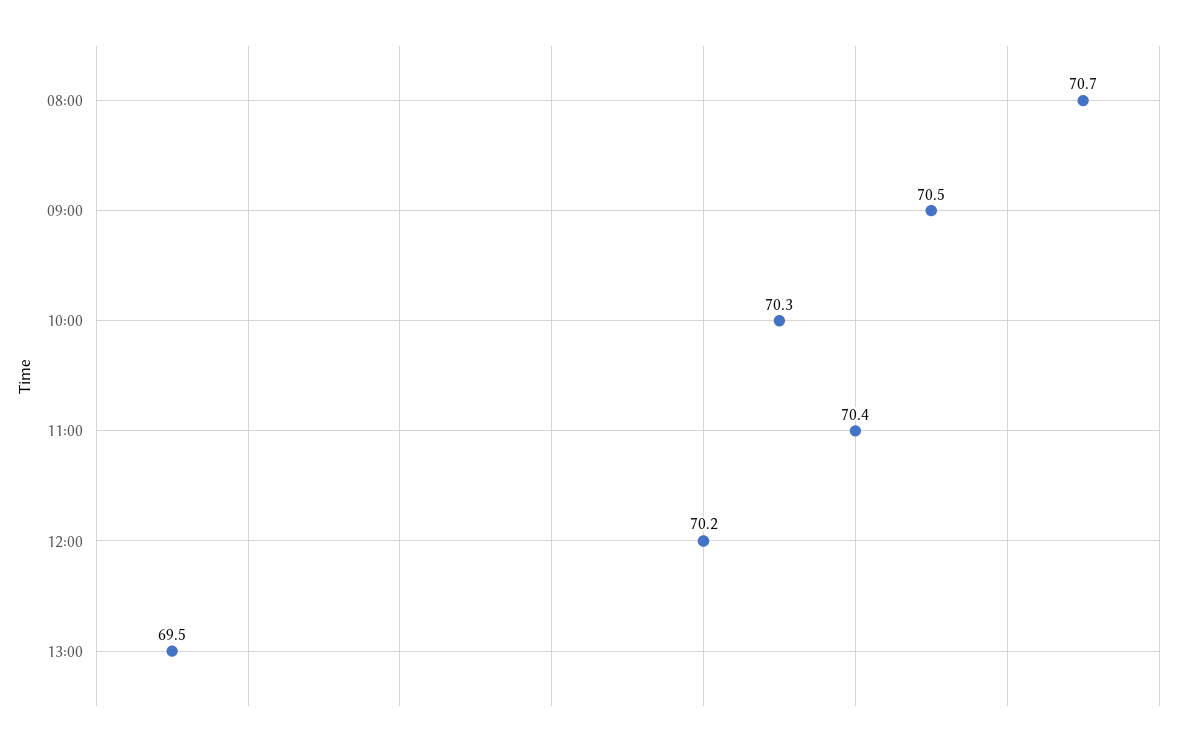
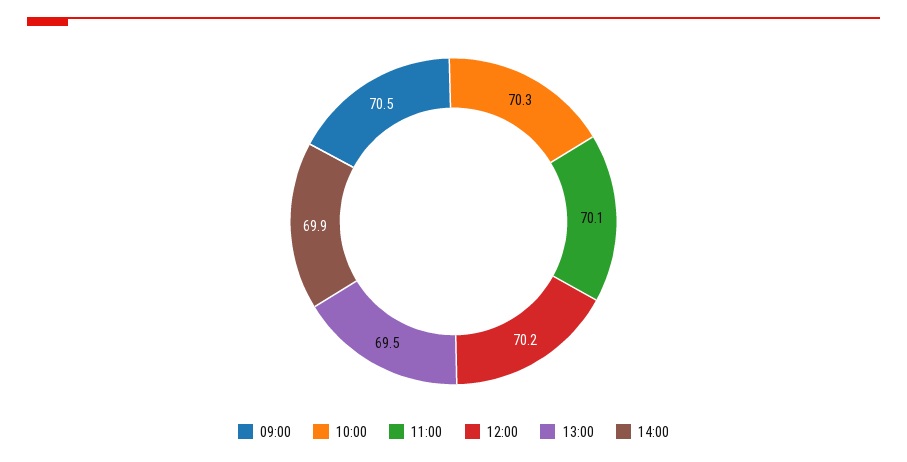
08:00: 70.7 -> none
11:00: 70.4 -> 70.1
14:00: none -> 69.9

